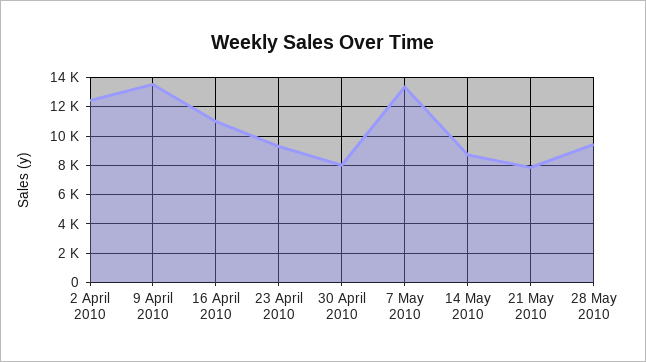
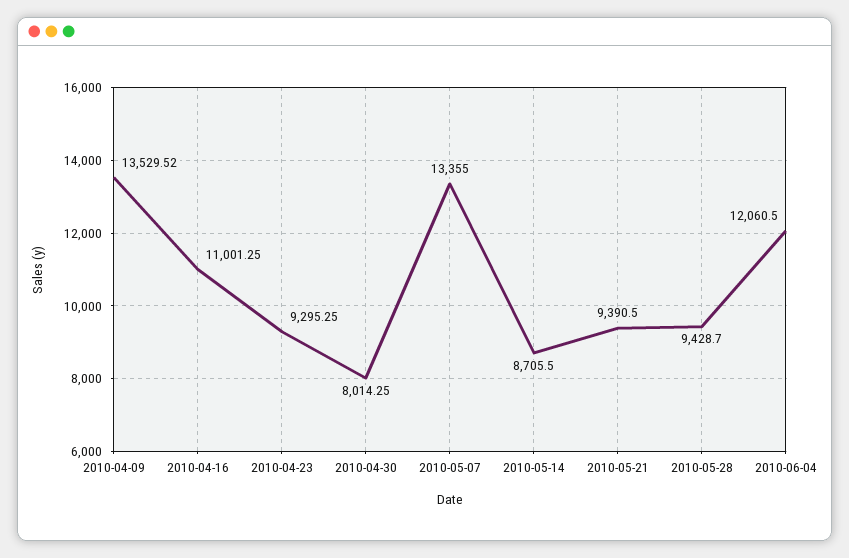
2 April 2010: 12500 -> none
21 May 2010: 8000 -> 9390.5
2010-06-04: none -> 12060.5

